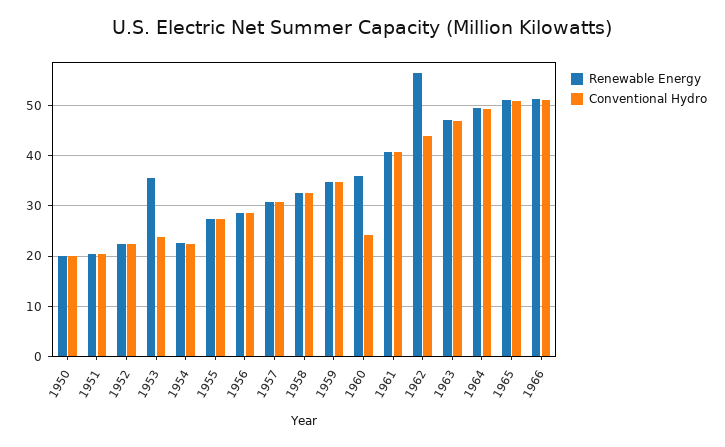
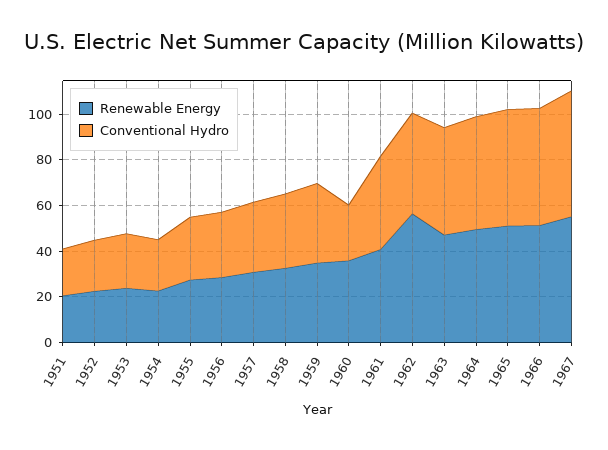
Renewable Energy, 1950: 20 -> none
Conventional Hydro, 1950: 20 -> none
Renewable Energy, 1953: 36 -> 25
Renewable Energy, 1967: none -> 55
Conventional Hydro, 1967: none -> 55

